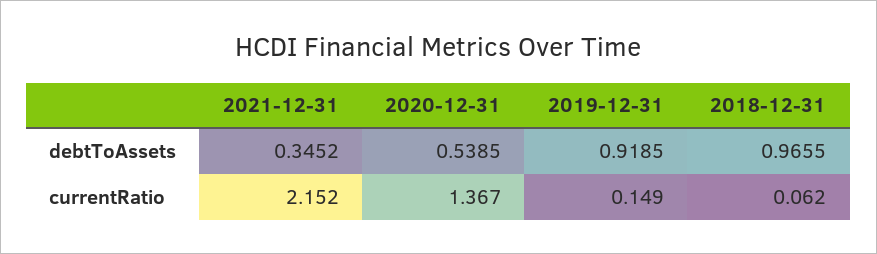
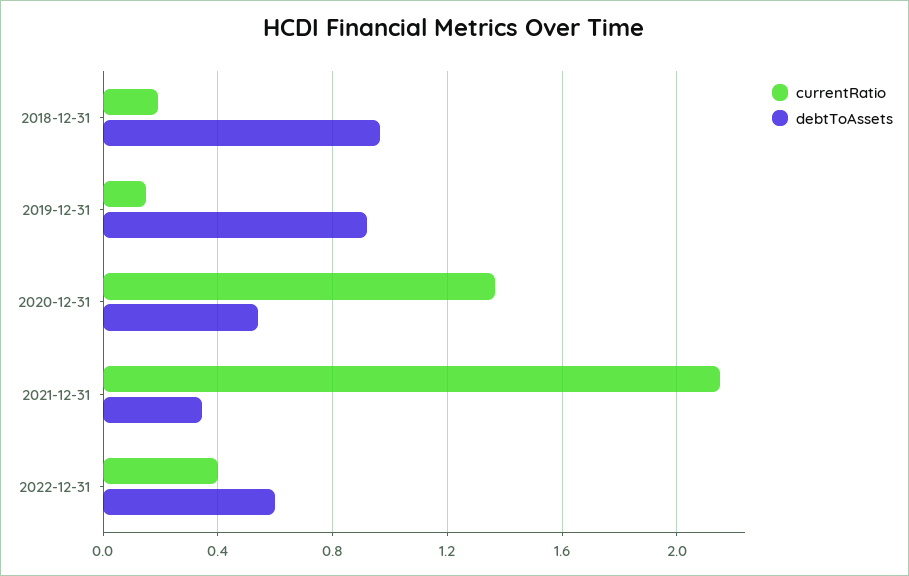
currentRatio, 2018-12-31: 0.062 -> 0.2
currentRatio, 2022-12-31: none -> 0.4
debtToAssets, 2022-12-31: none -> 0.6

